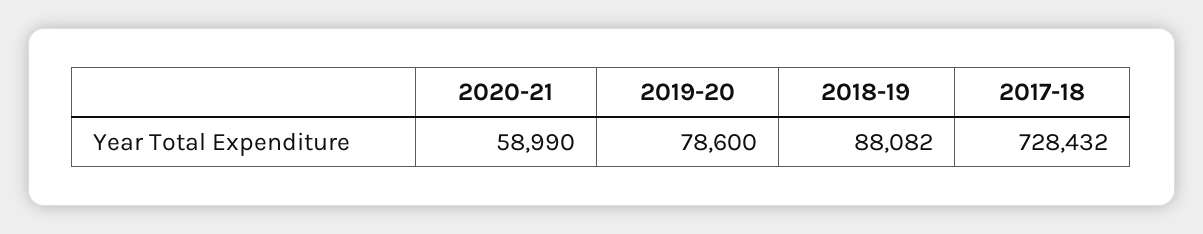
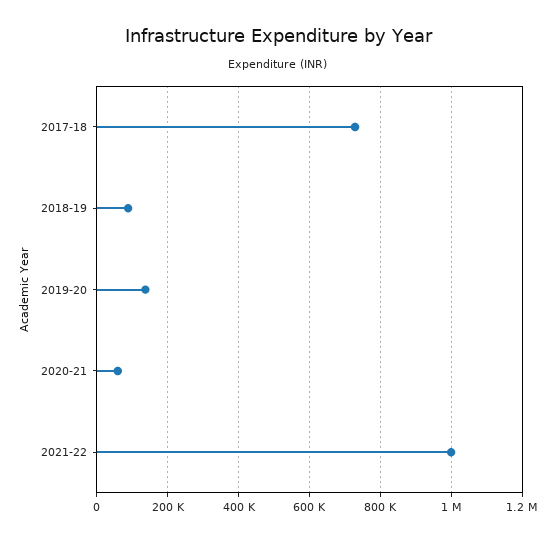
2019-20: 78600 -> 140000
2021-22: none -> 1000000

